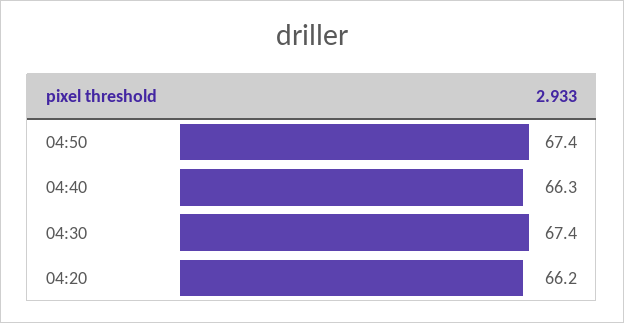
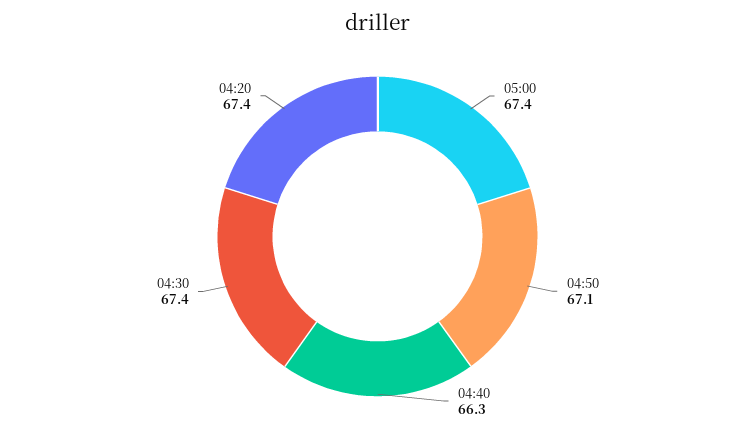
04:50: 67.4 -> 67.1
04:20: 66.2 -> 67.4
05:00: none -> 67.4

